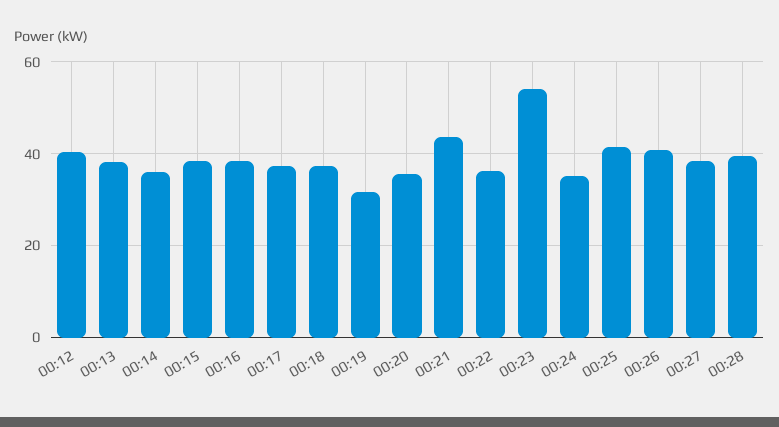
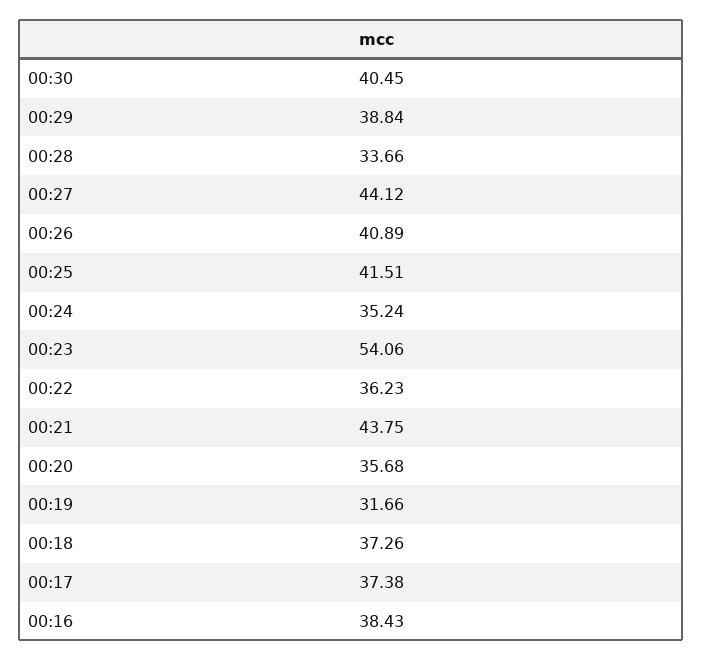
00:12: 40 -> none
00:13: 38 -> none
00:14: 36 -> none
00:15: 38 -> none
00:27: 38 -> 44.12
00:28: 40 -> 33.66
00:30: none -> 40.45
00:29: none -> 38.84

